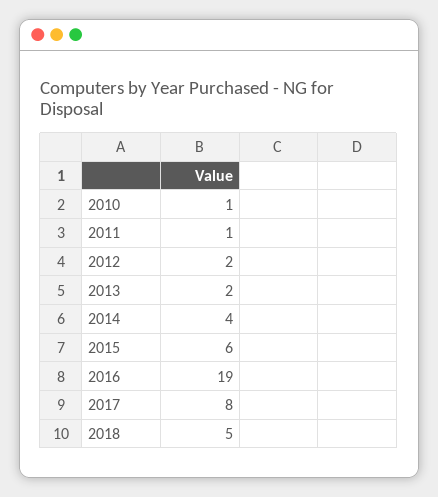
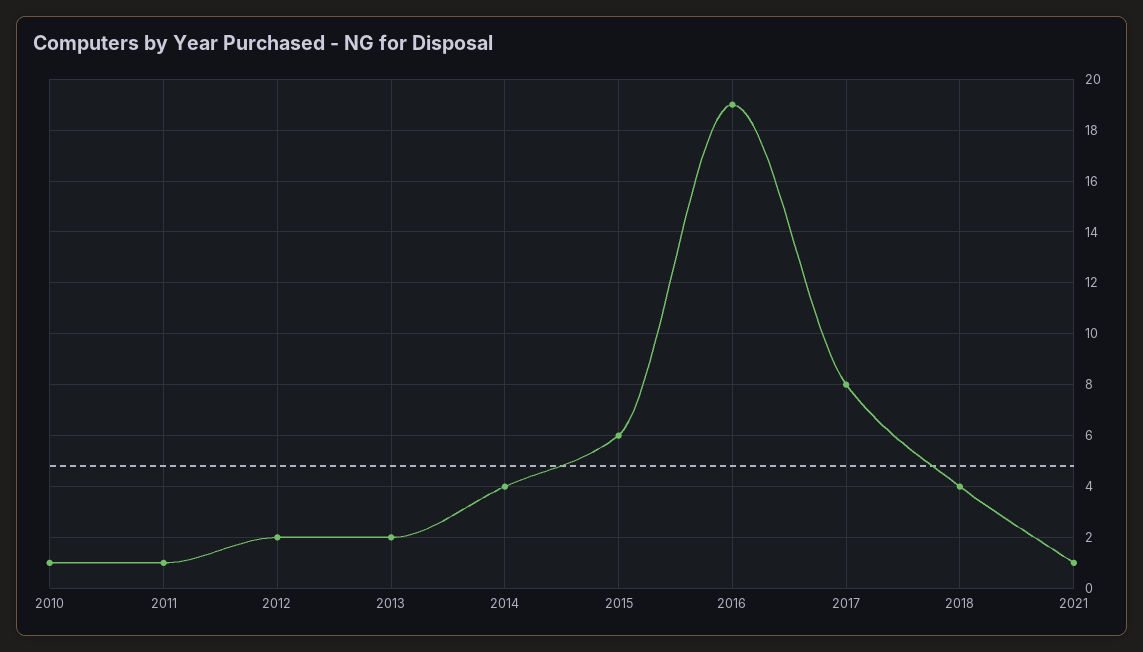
2018: 5 -> 4
2021: none -> 1

